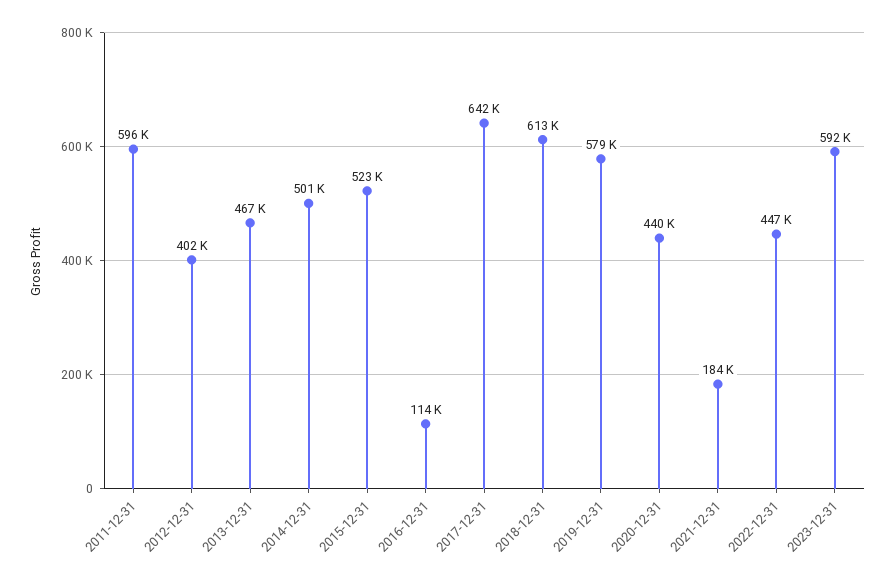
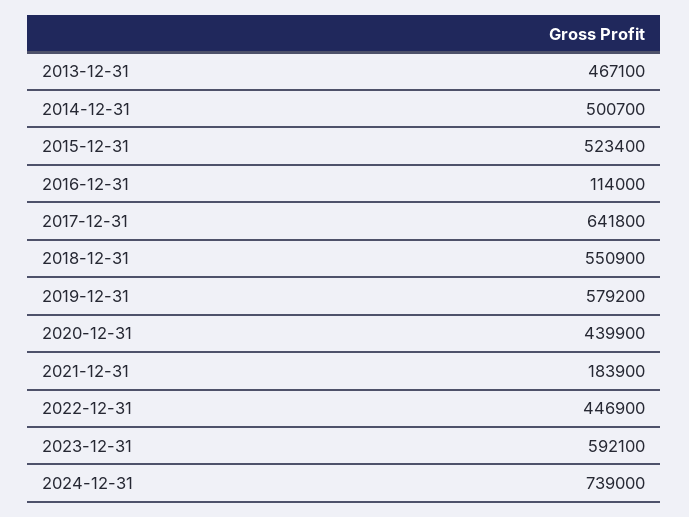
2011-12-31: 596000 -> none
2012-12-31: 402000 -> none
2018-12-31: 613000 -> 550900
2024-12-31: none -> 739000

